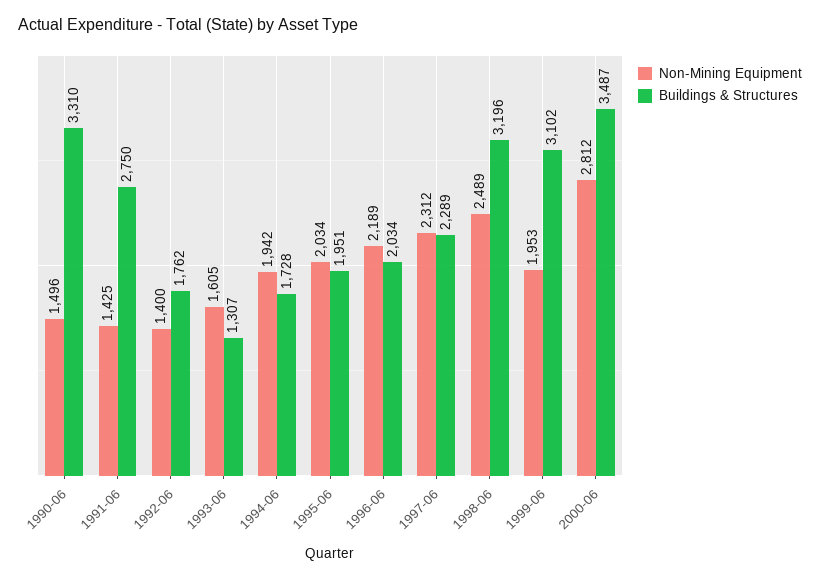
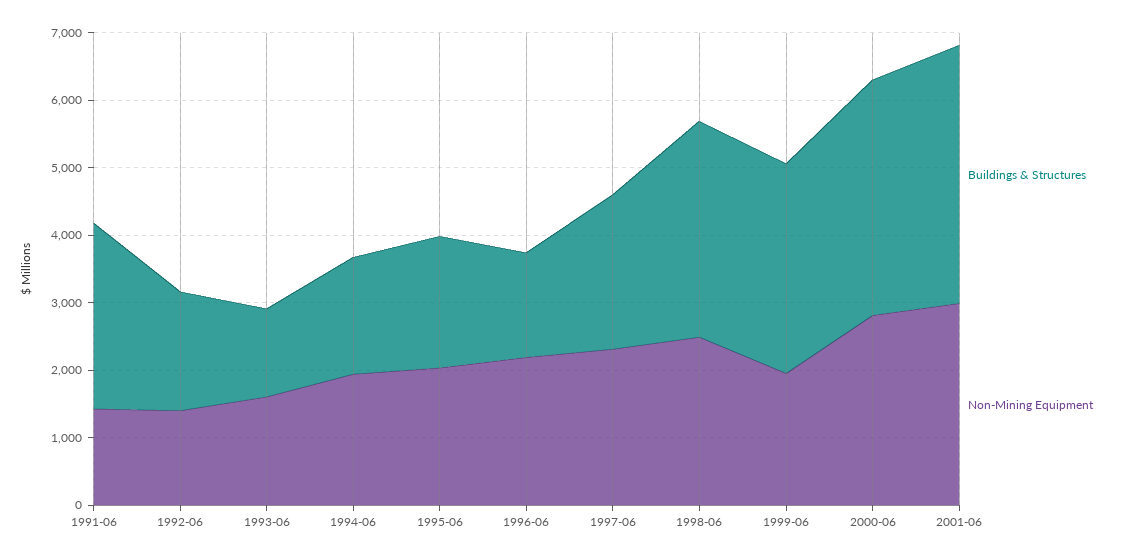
Non-Mining Equipment, 1990-06: 1496 -> none
Buildings & Structures, 1990-06: 3310 -> none
Buildings & Structures, 1996-06: 2034 -> 1600
Buildings & Structures, 2001-06: none -> 3800
Non-Mining Equipment, 2001-06: none -> 3000

